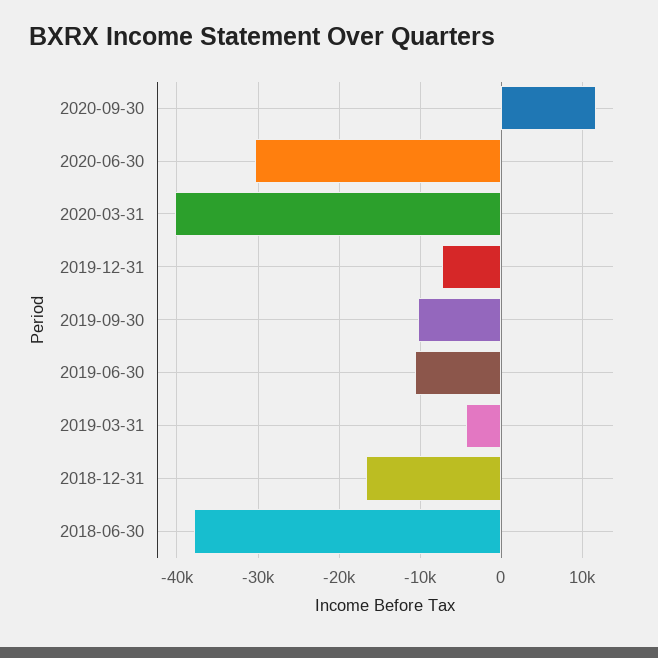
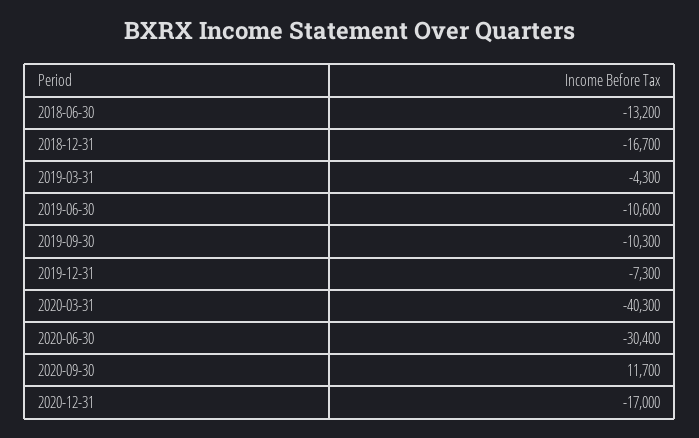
2018-06-30: -38000 -> -13200
2020-12-31: none -> -17000

